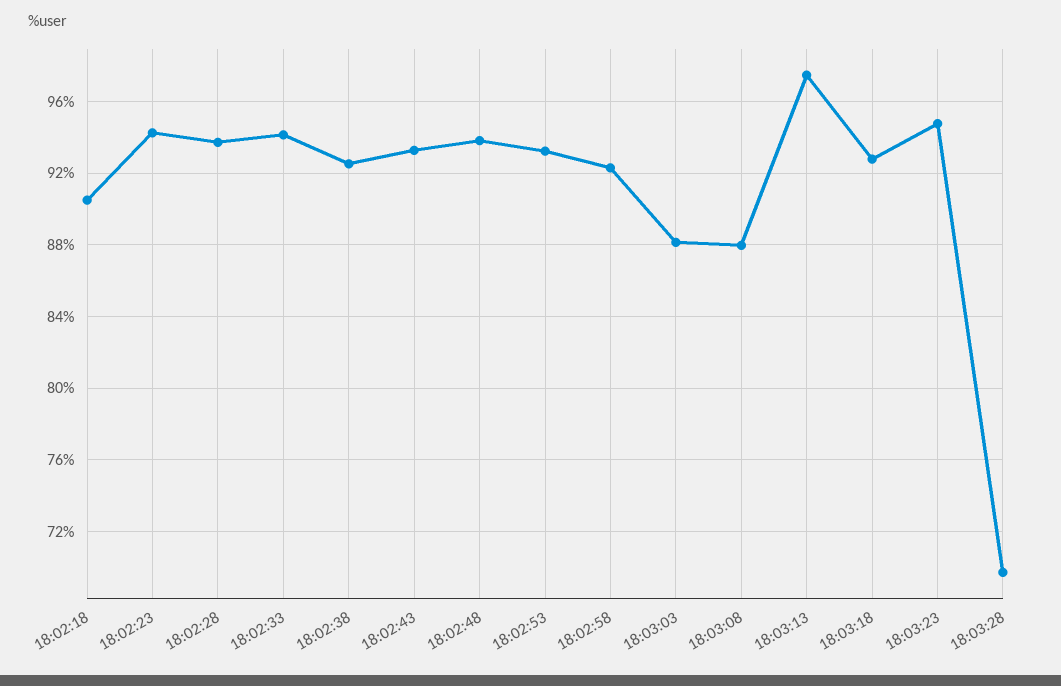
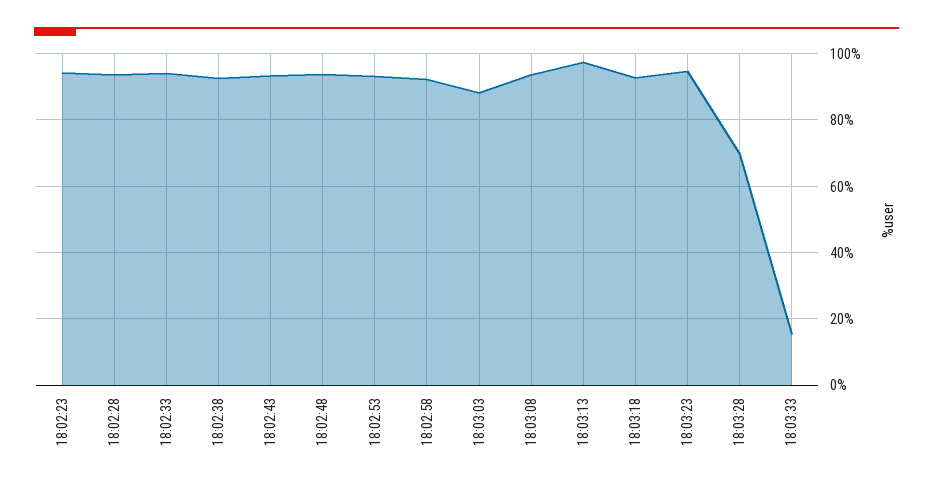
18:02:18: 90.5 -> none
18:03:08: 88 -> 94
18:03:33: none -> 16

